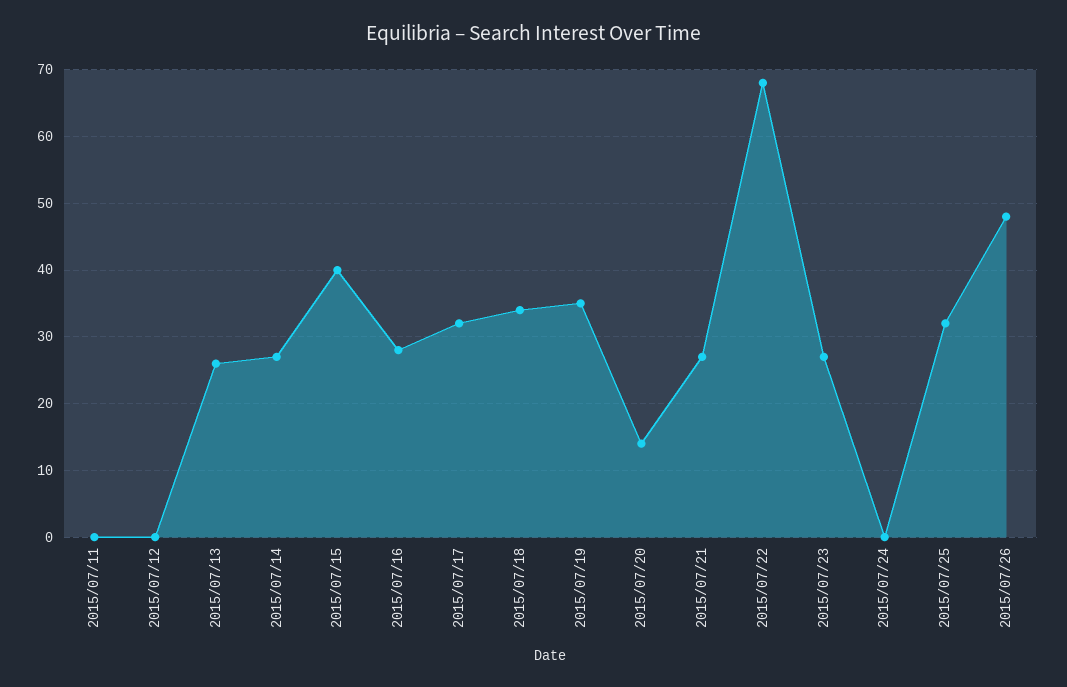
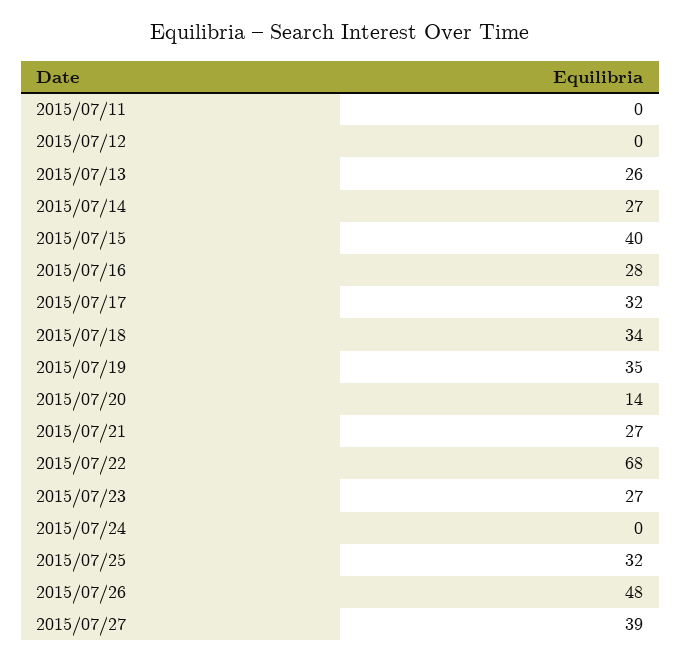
2015/07/27: none -> 39

